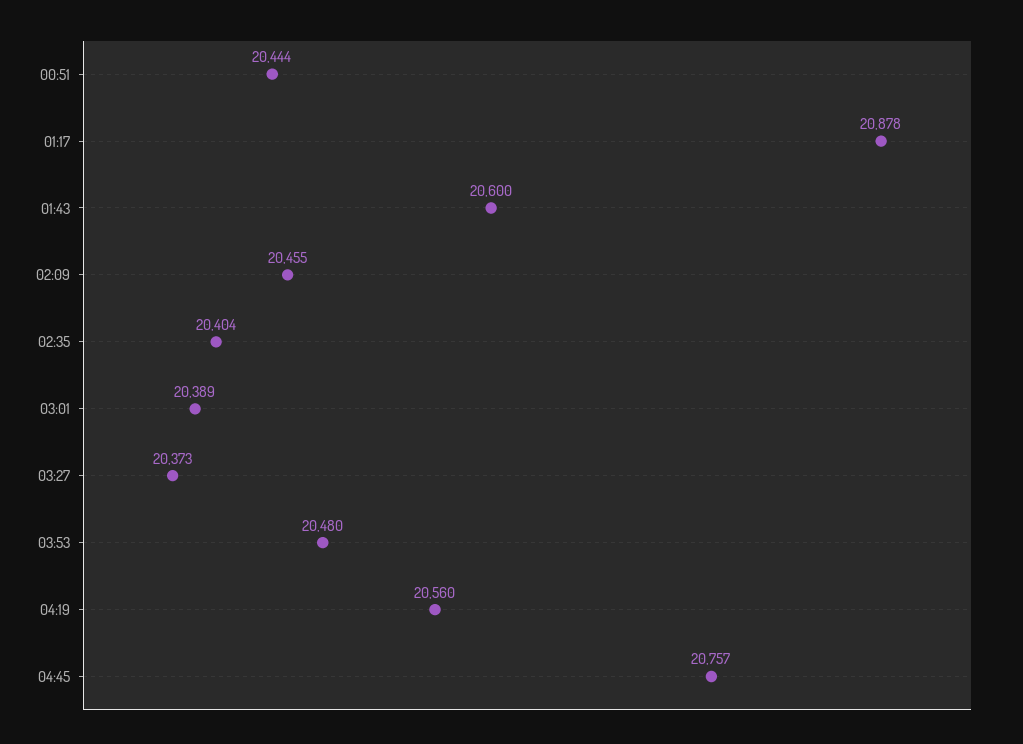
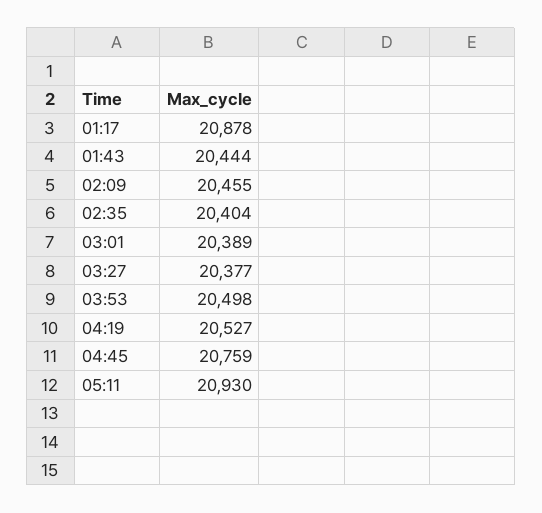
00:51: 20444 -> none
01:43: 20600 -> 20444
03:27: 20373 -> 20377
03:53: 20480 -> 20498
04:19: 20560 -> 20527
04:45: 20757 -> 20759
05:11: none -> 20930

